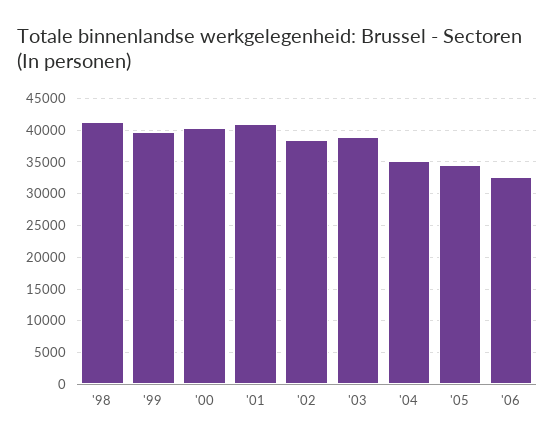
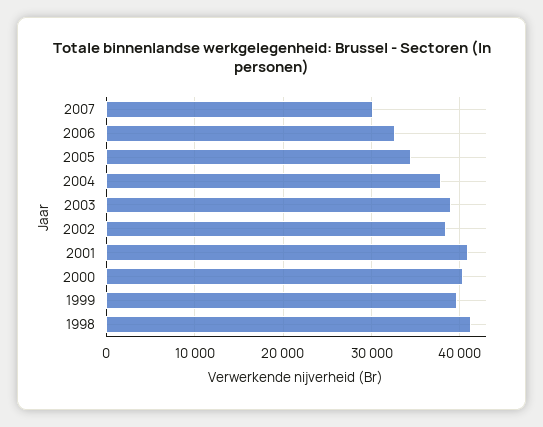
'04: 35000 -> 38000
2007: none -> 30000

